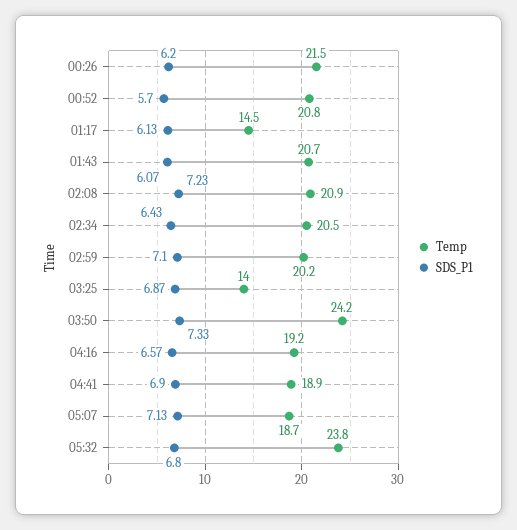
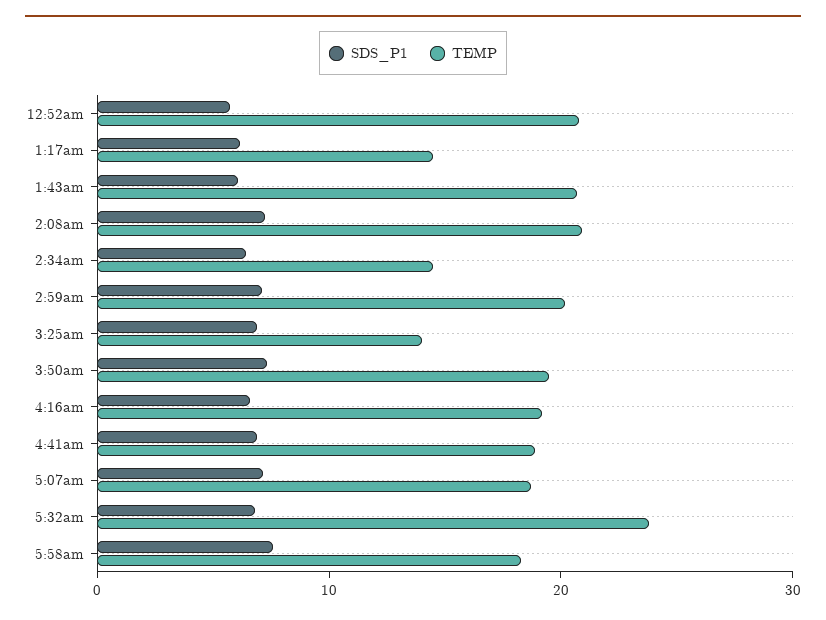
Temp, 00:26: 21.5 -> none
SDS_P1, 00:26: 6.2 -> none
Temp, 02:34: 20.5 -> 14
Temp, 03:50: 24.2 -> 20
SDS_P1, 5:58am: none -> 8
Temp, 5:58am: none -> 18

